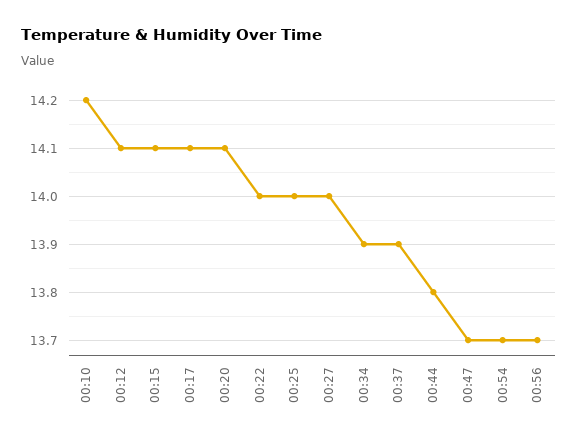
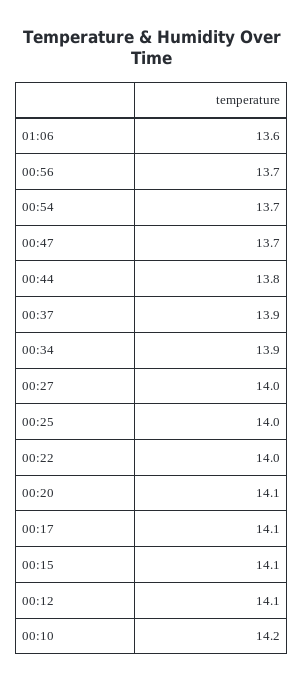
01:06: none -> 13.6

